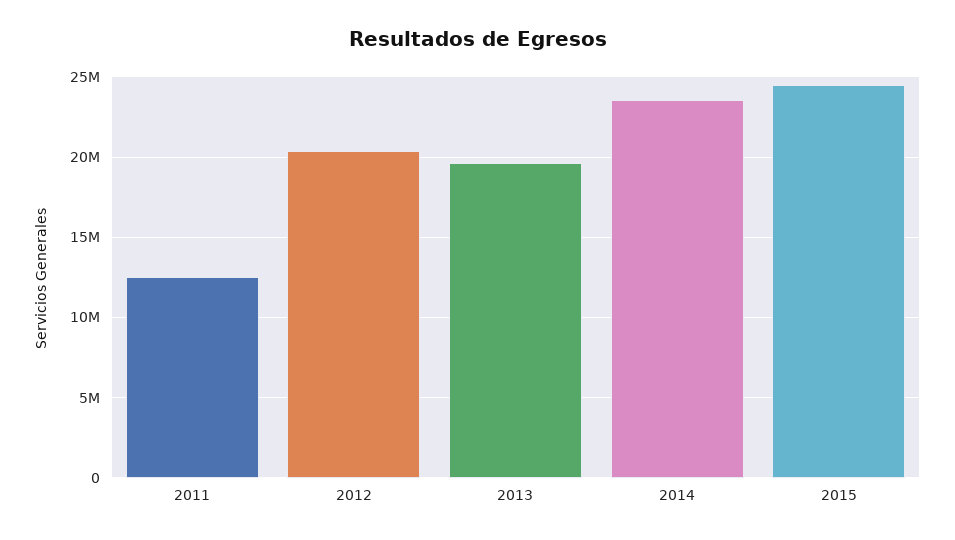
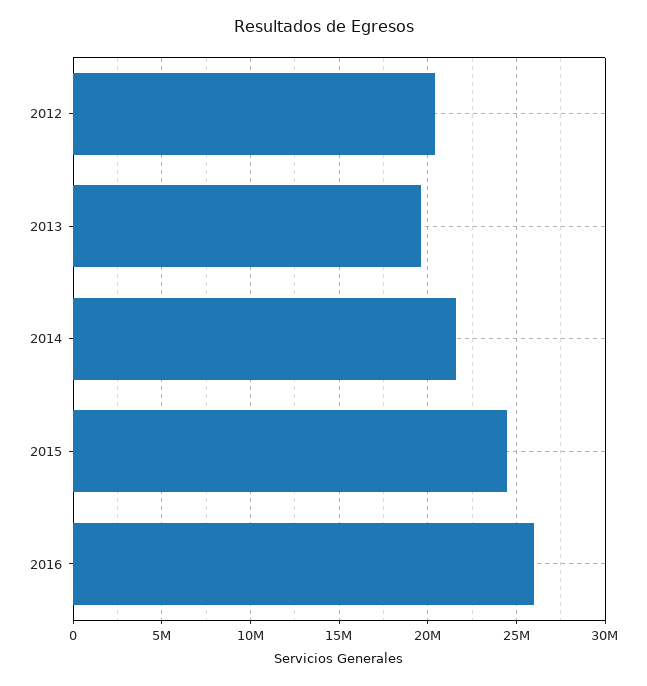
2011: 12500000 -> none
2014: 23500000 -> 21500000
2016: none -> 26000000

